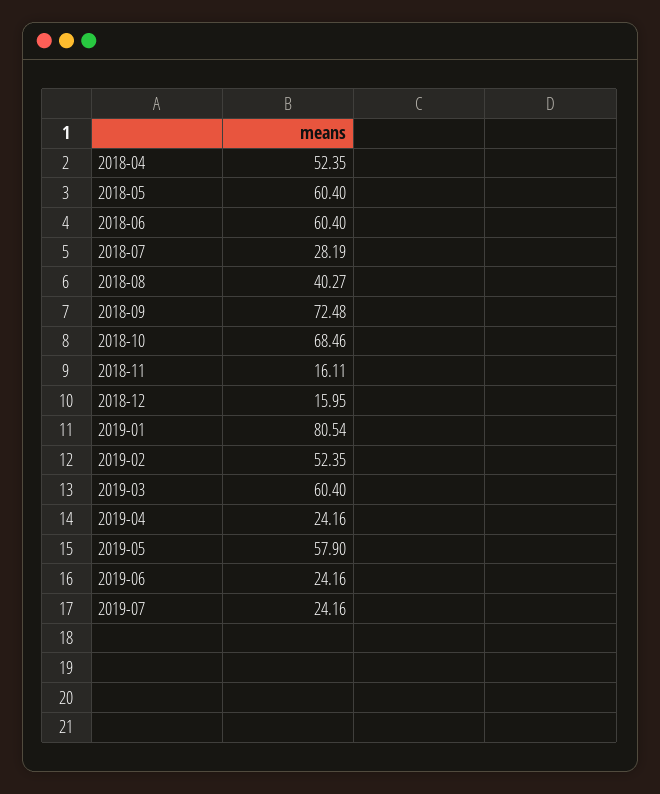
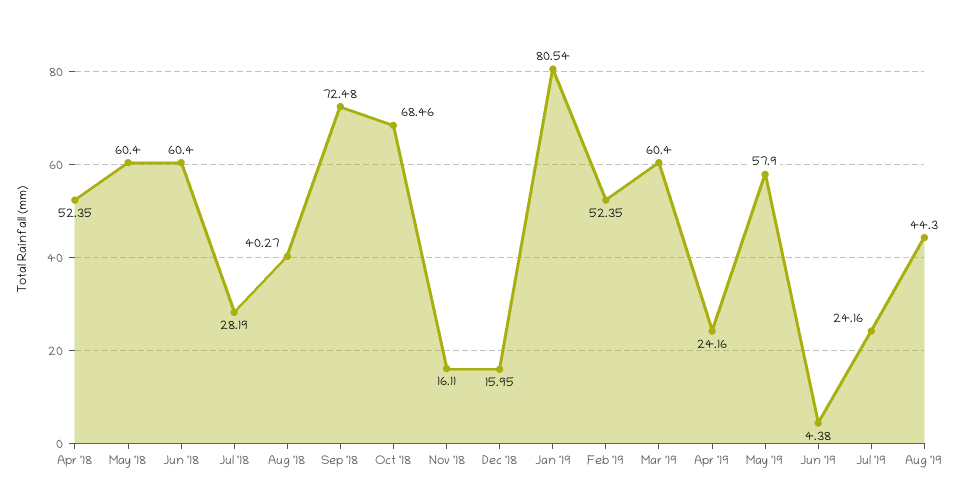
2019-06: 24.16 -> 4.38
Aug '19: none -> 44.3

